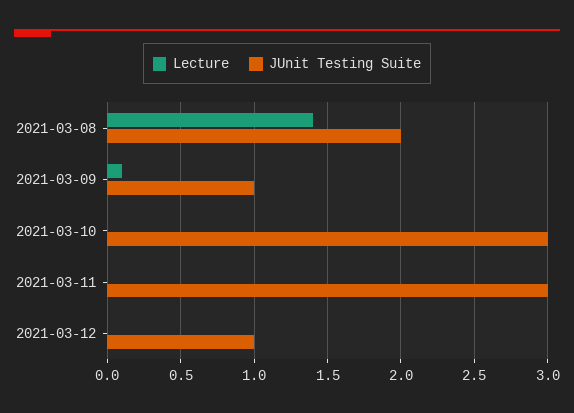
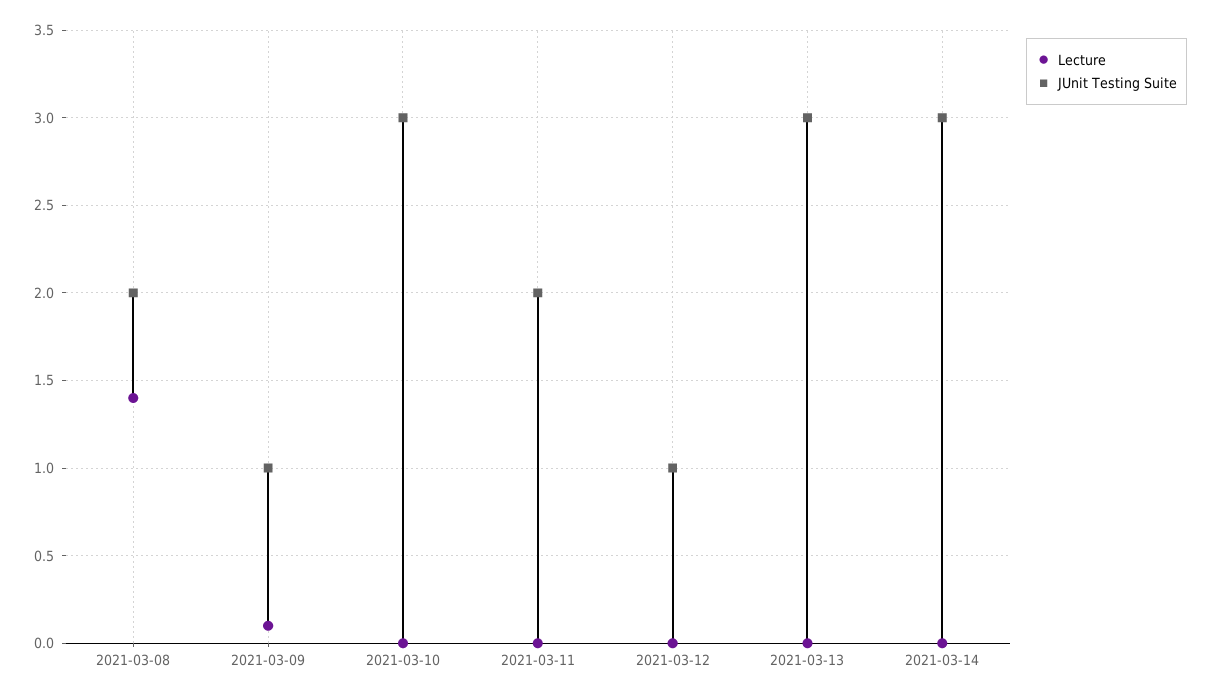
JUnit Testing Suite, 2021-03-11: 3 -> 2
Lecture, 2021-03-13: none -> 0
JUnit Testing Suite, 2021-03-13: none -> 3
Lecture, 2021-03-14: none -> 0
JUnit Testing Suite, 2021-03-14: none -> 3

